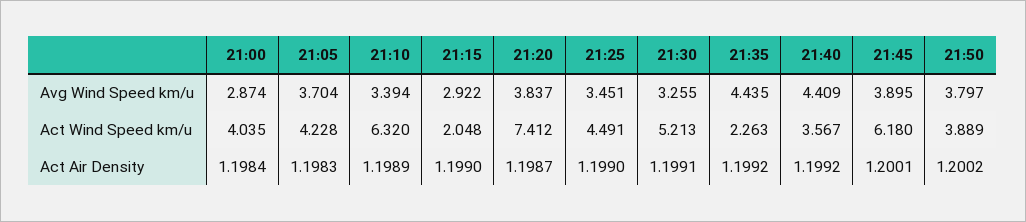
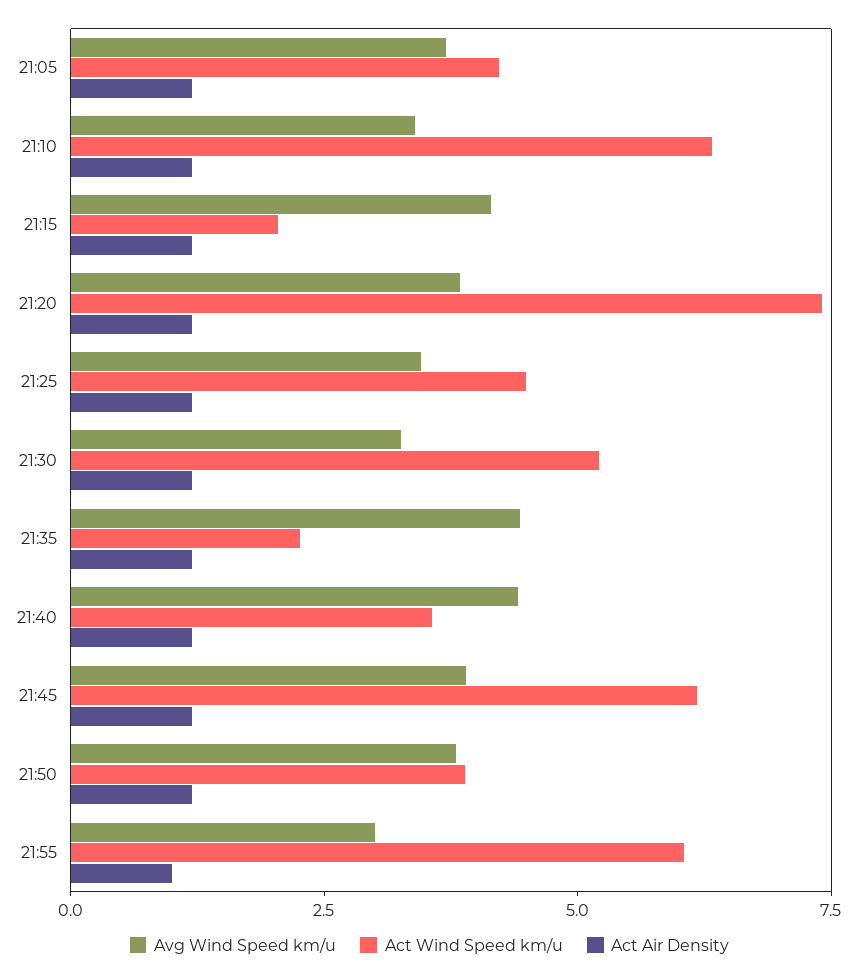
Avg Wind Speed km/u, 21:00: 2.874 -> none
Avg Wind Speed km/u, 21:15: 2.922 -> 4
Act Wind Speed km/u, 21:00: 4.035 -> none
Act Air Density, 21:00: 1.1984 -> none
Avg Wind Speed km/u, 21:55: none -> 3
Act Wind Speed km/u, 21:55: none -> 6
Act Air Density, 21:55: none -> 1

